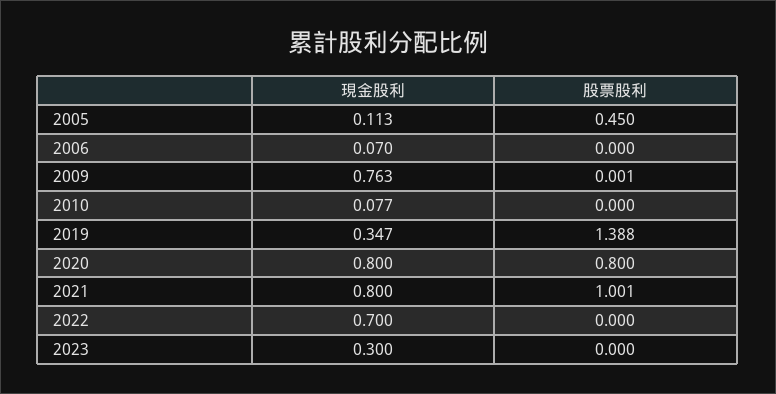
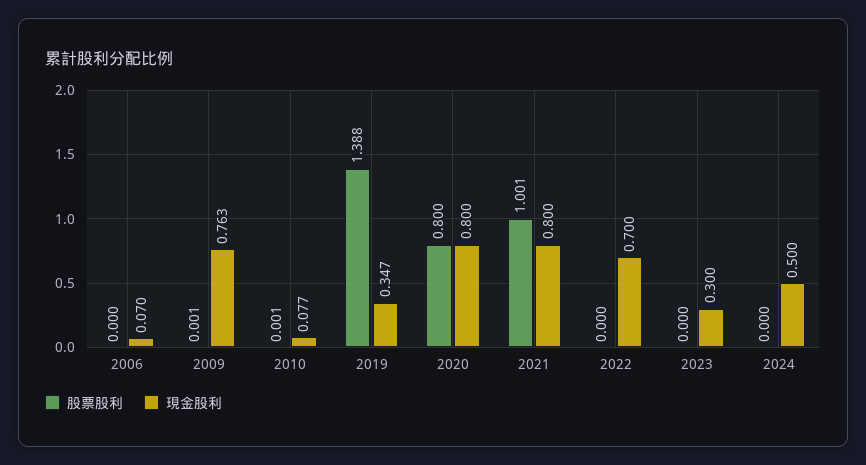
現金股利, 2005: 0.113 -> none
股票股利, 2005: 0.45 -> none
股票股利, 2010: 0 -> 0.001
股票股利, 2024: none -> 0
現金股利, 2024: none -> 0.5

